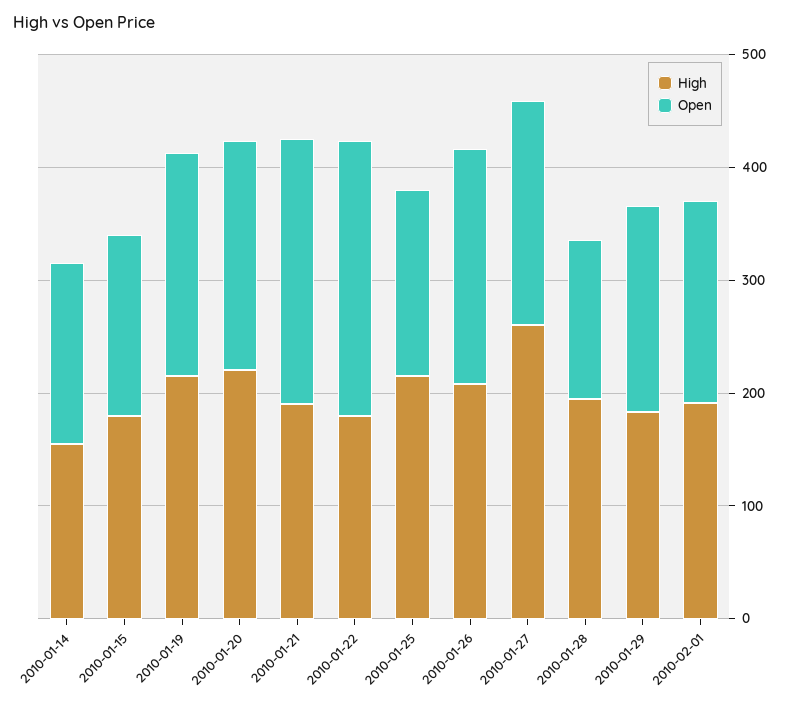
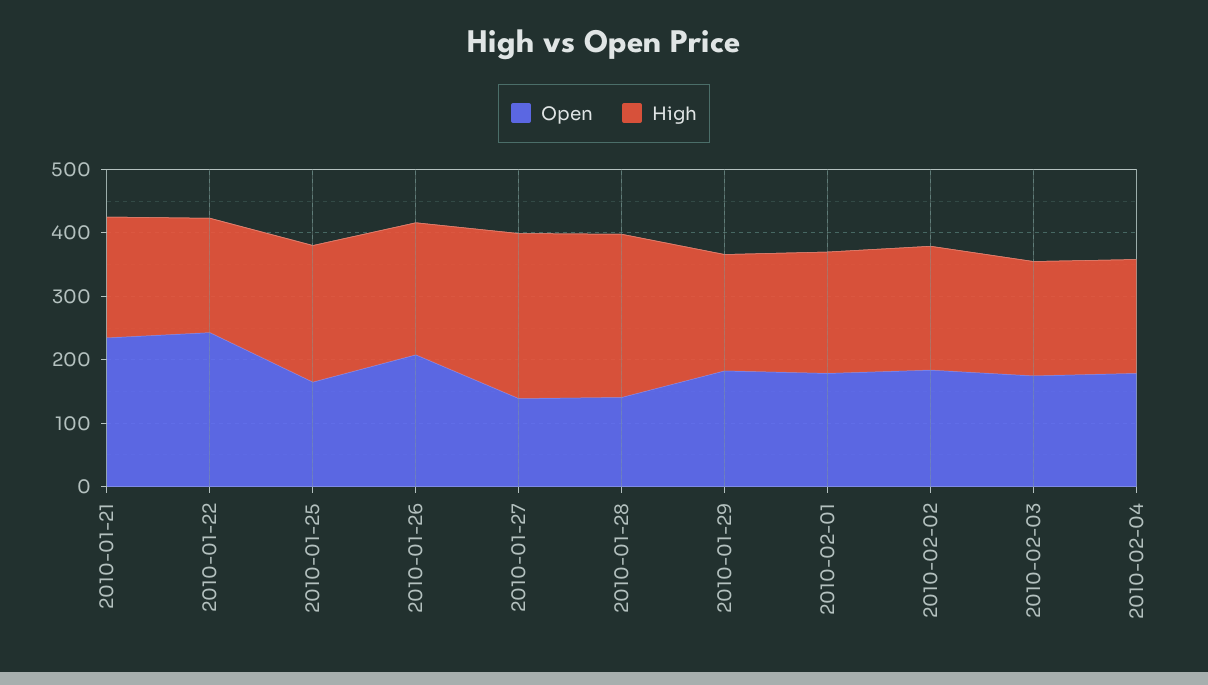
High, 2010-01-14: 160 -> none
Open, 2010-01-14: 160 -> none
High, 2010-01-15: 180 -> none
Open, 2010-01-15: 160 -> none
High, 2010-01-19: 220 -> none
Open, 2010-01-19: 200 -> none
High, 2010-01-20: 220 -> none
Open, 2010-01-20: 200 -> none
Open, 2010-01-27: 200 -> 140
High, 2010-01-28: 200 -> 260
Open, 2010-02-02: none -> 180
High, 2010-02-02: none -> 200
Open, 2010-02-03: none -> 180
High, 2010-02-03: none -> 180
Open, 2010-02-04: none -> 180
High, 2010-02-04: none -> 180

